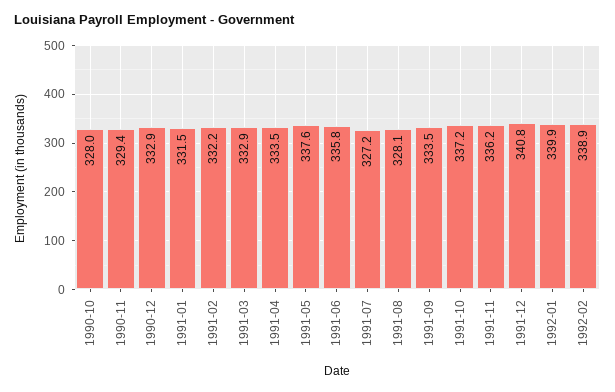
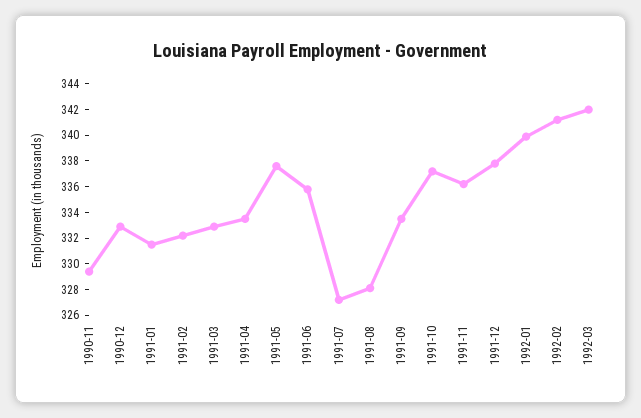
1990-10: 328 -> none
1991-12: 340.8 -> 338
1992-02: 338.9 -> 341
1992-03: none -> 342

